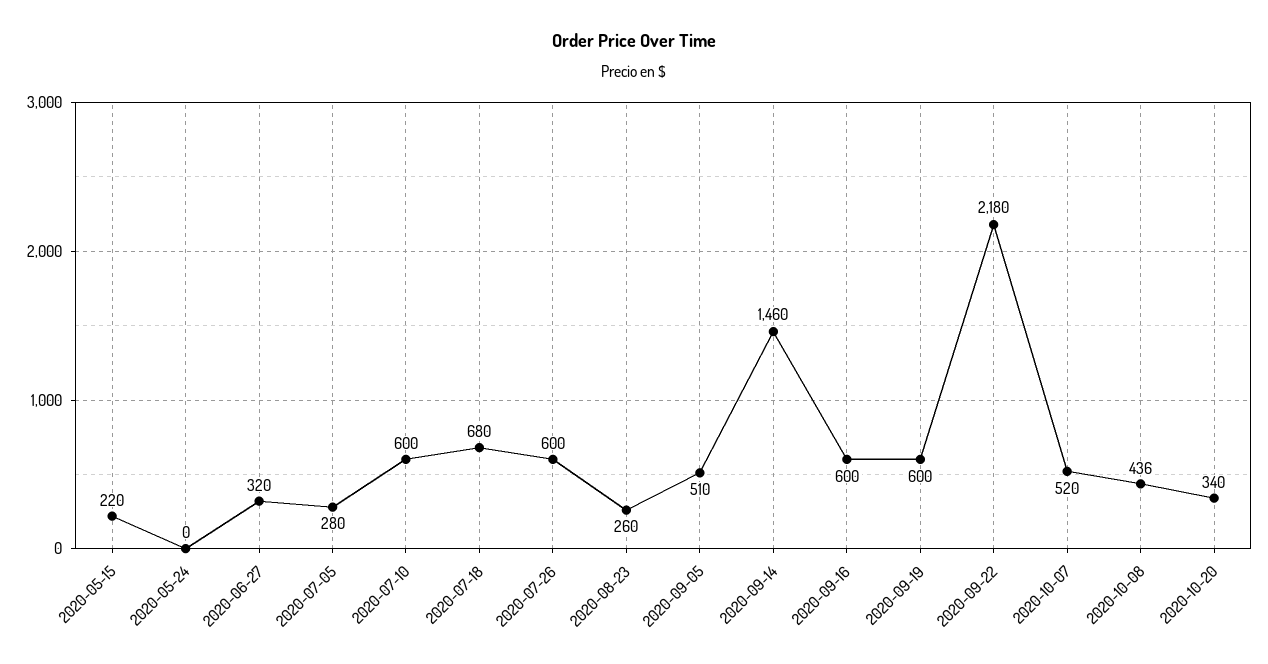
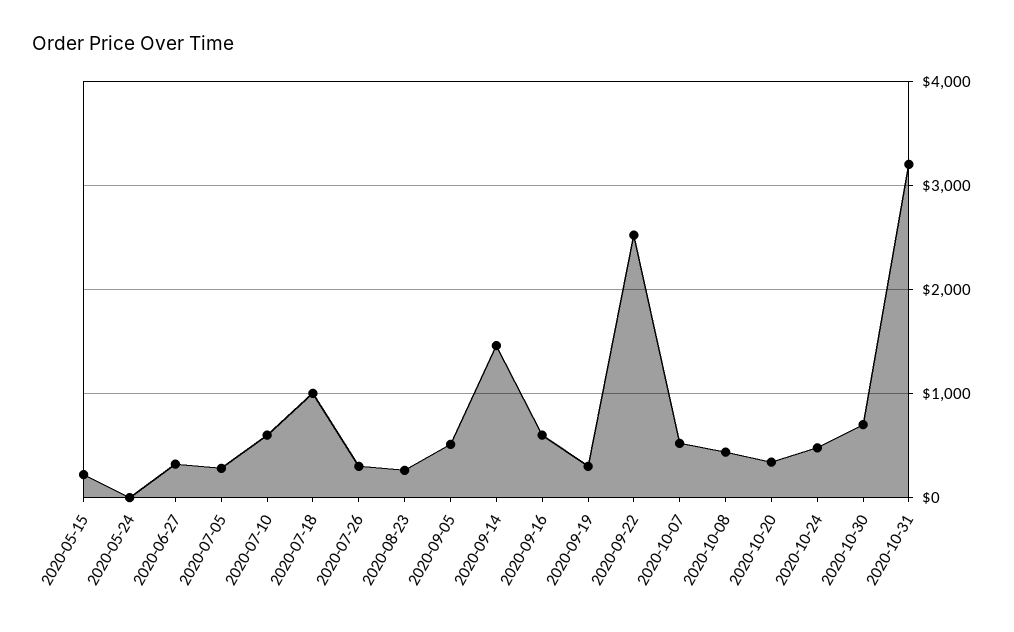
2020-07-18: 680 -> 1000
2020-07-26: 600 -> 300
2020-09-19: 600 -> 300
2020-09-22: 2180 -> 2500
2020-10-24: none -> 500
2020-10-30: none -> 700
2020-10-31: none -> 3200

